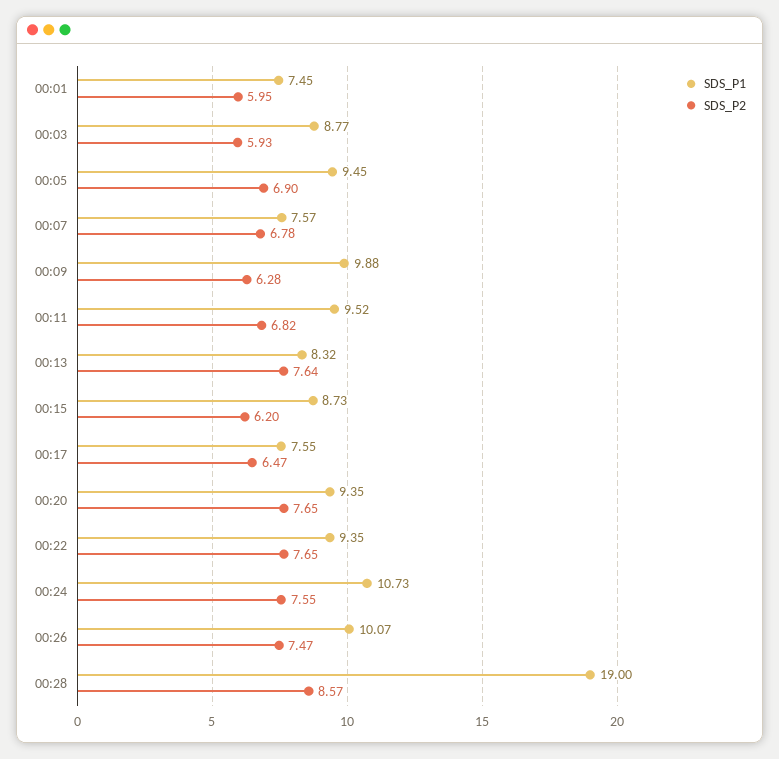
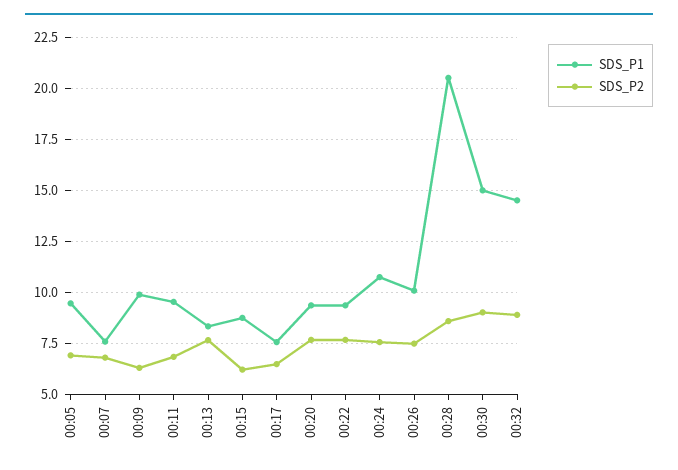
SDS_P1, 00:01: 7.45 -> none
SDS_P2, 00:01: 5.95 -> none
SDS_P1, 00:03: 8.77 -> none
SDS_P2, 00:03: 5.93 -> none
SDS_P1, 00:28: 19 -> 20.5
SDS_P1, 00:30: none -> 15
SDS_P2, 00:30: none -> 9
SDS_P1, 00:32: none -> 14.5
SDS_P2, 00:32: none -> 9

